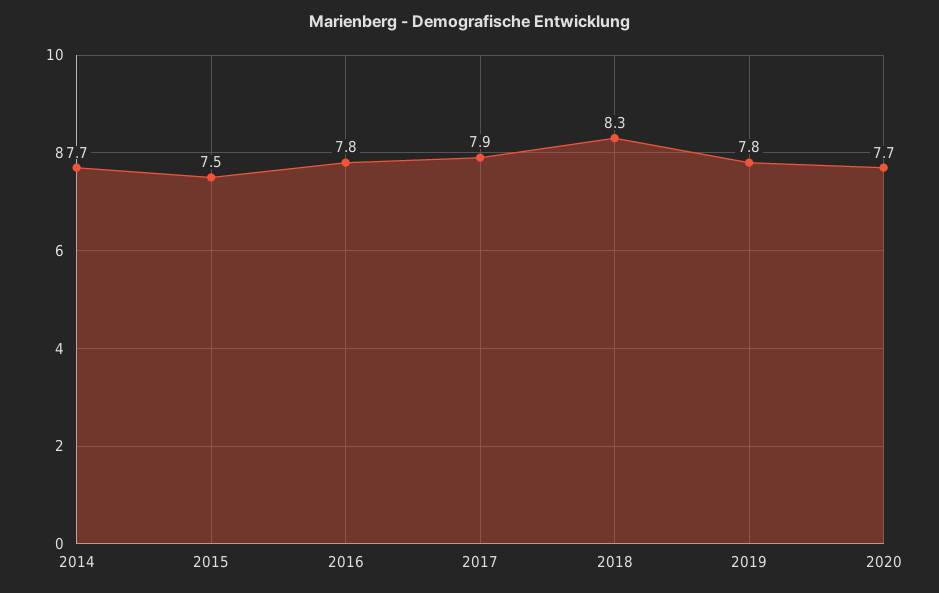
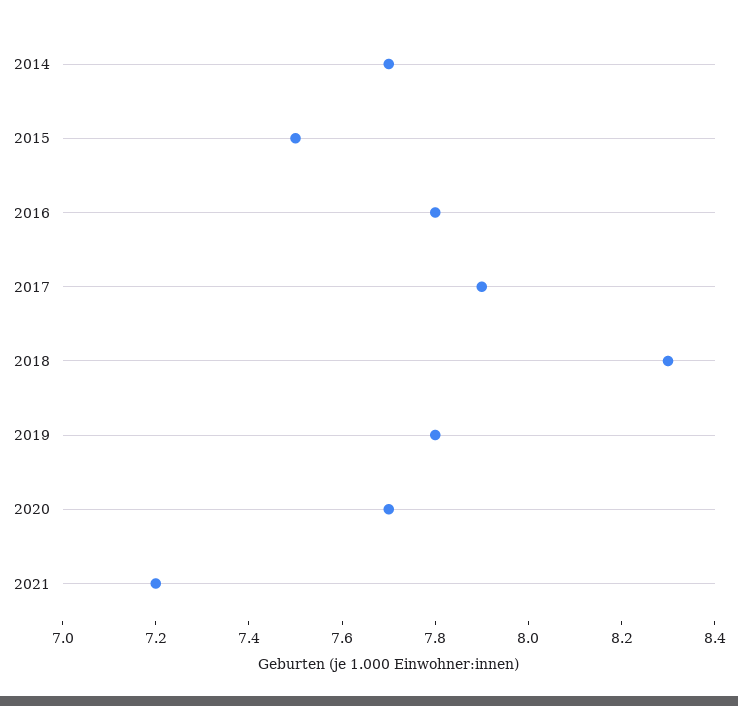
2021: none -> 7.2

